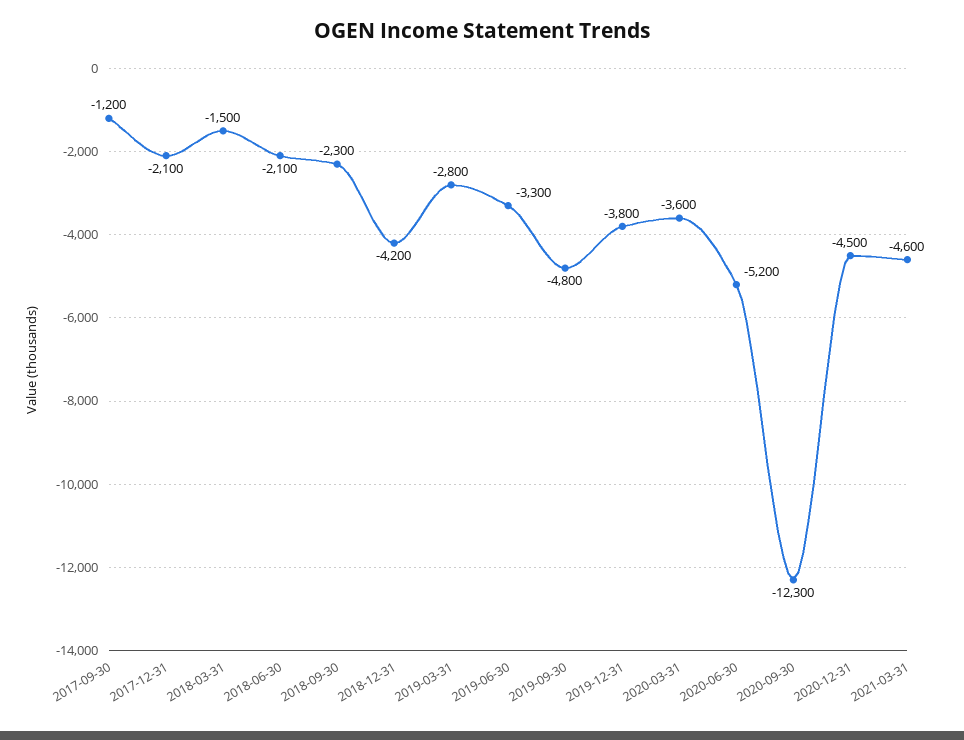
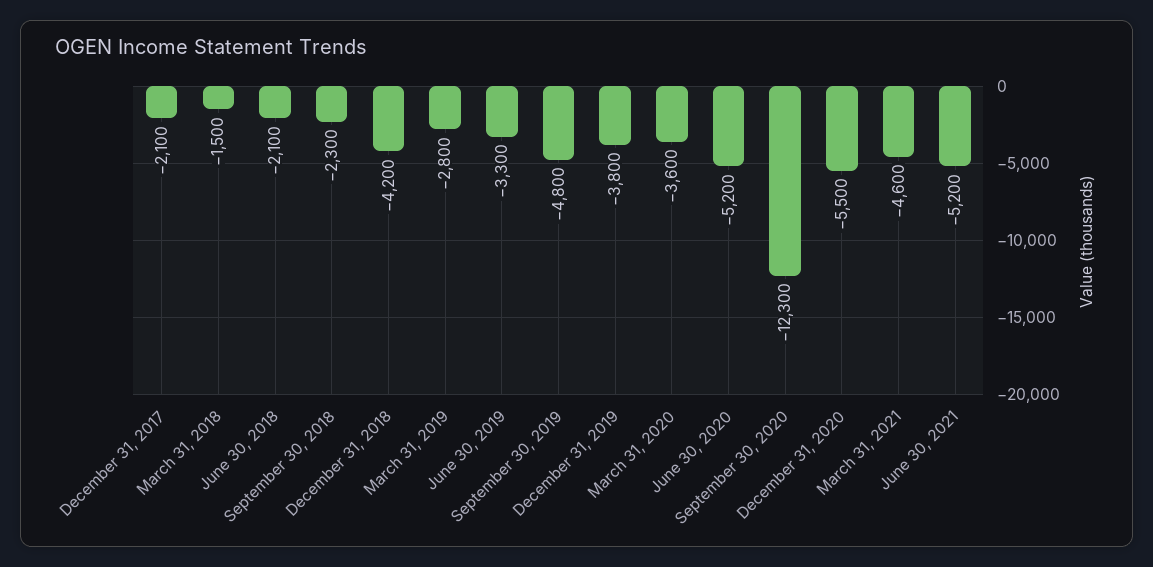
2017-09-30: -1200 -> none
2020-12-31: -4500 -> -5500
June 30, 2021: none -> -5200

